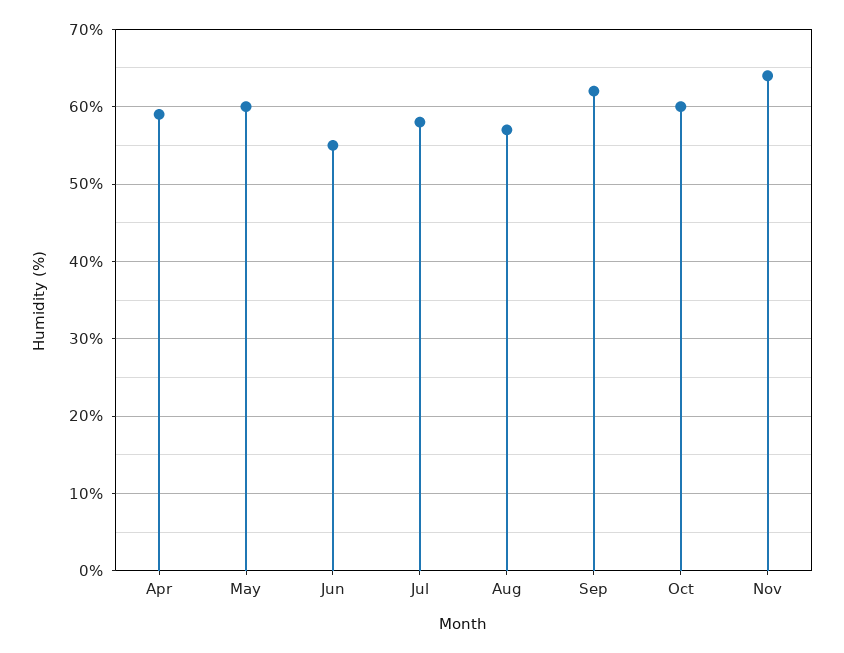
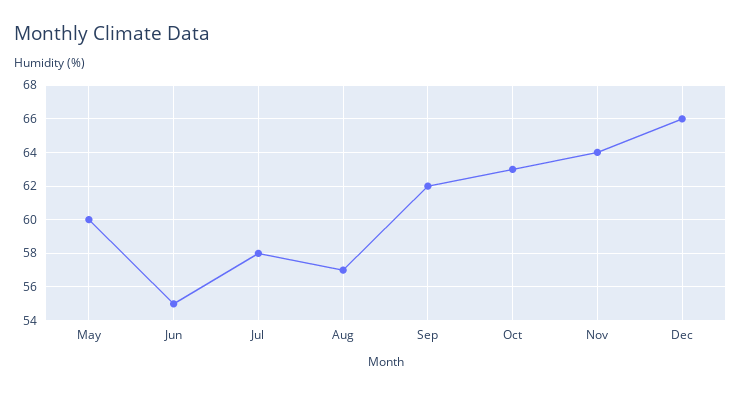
Apr: 59 -> none
Oct: 60 -> 63
Dec: none -> 66

